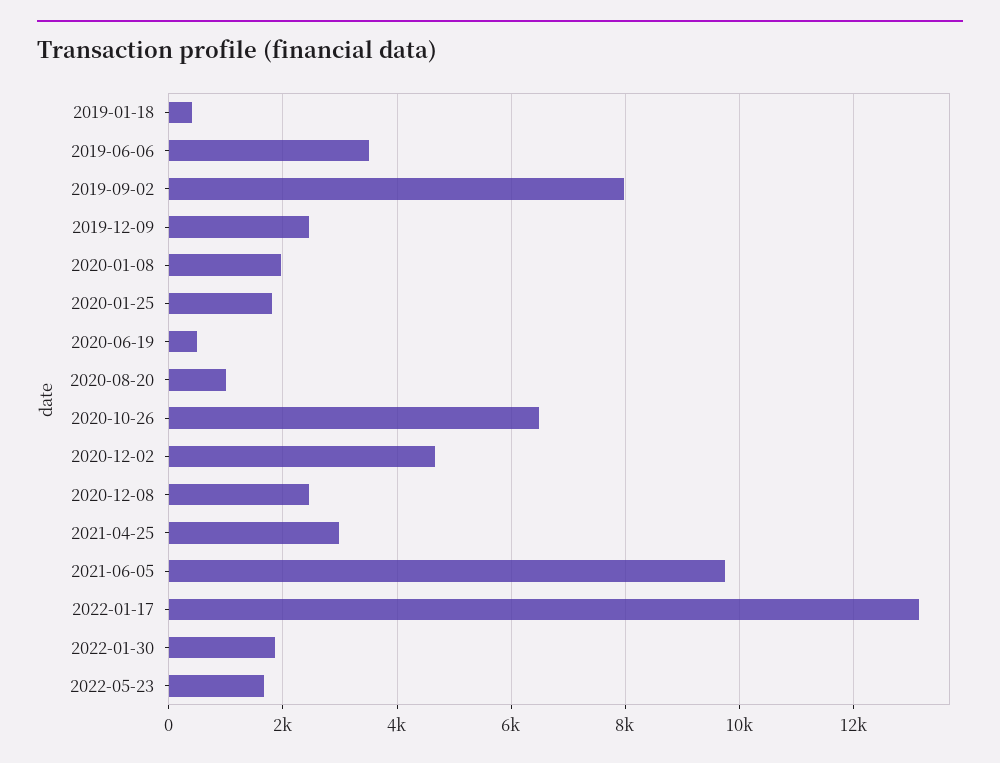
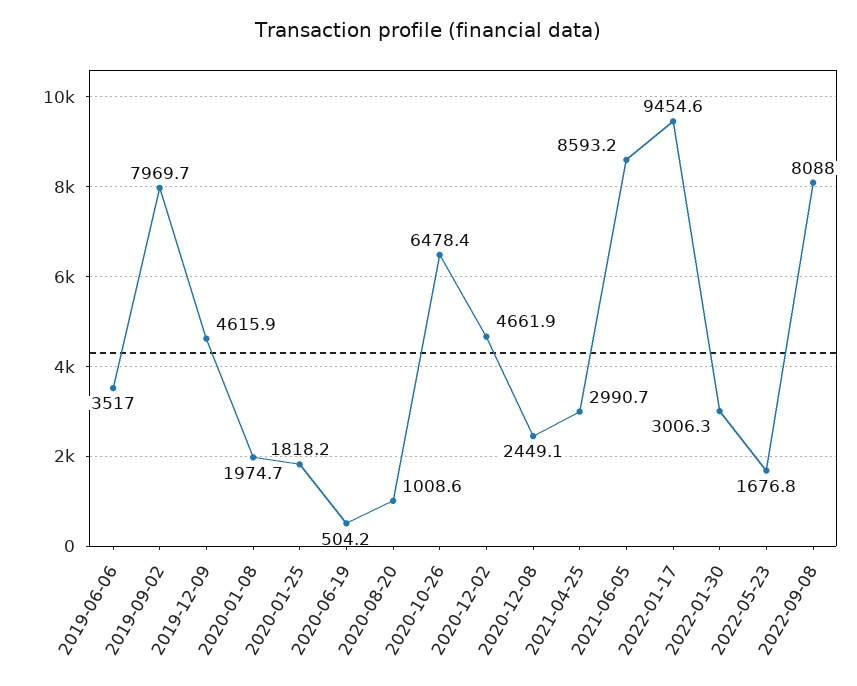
2019-01-18: 400 -> none
2019-12-09: 2400 -> 4615.9
2021-06-05: 9800 -> 8593.2
2022-01-17: 13200 -> 9454.6
2022-01-30: 1800 -> 3006.3
2022-09-08: none -> 8088

